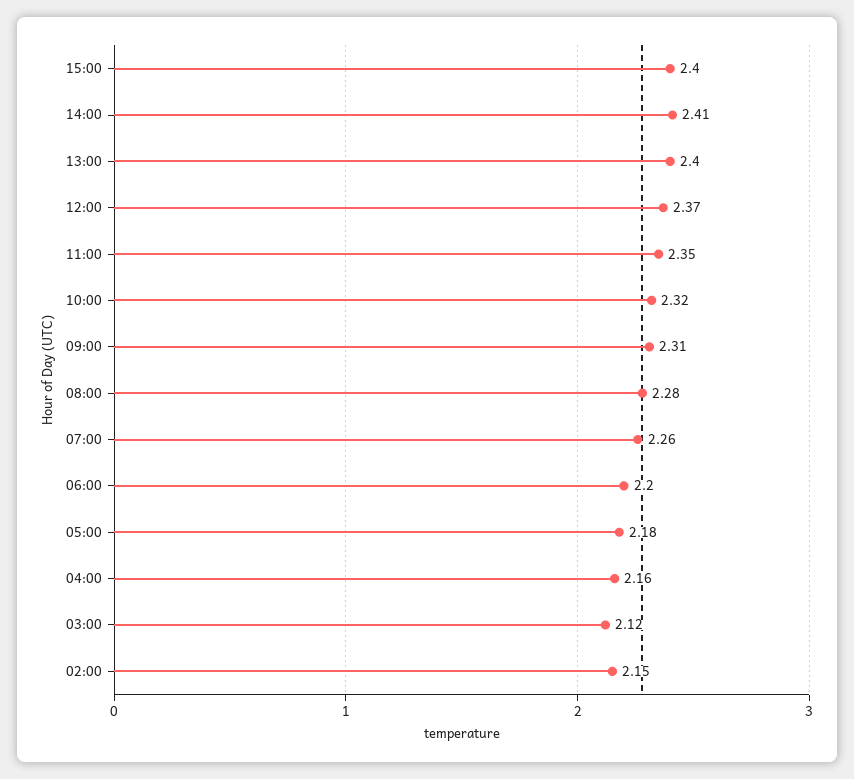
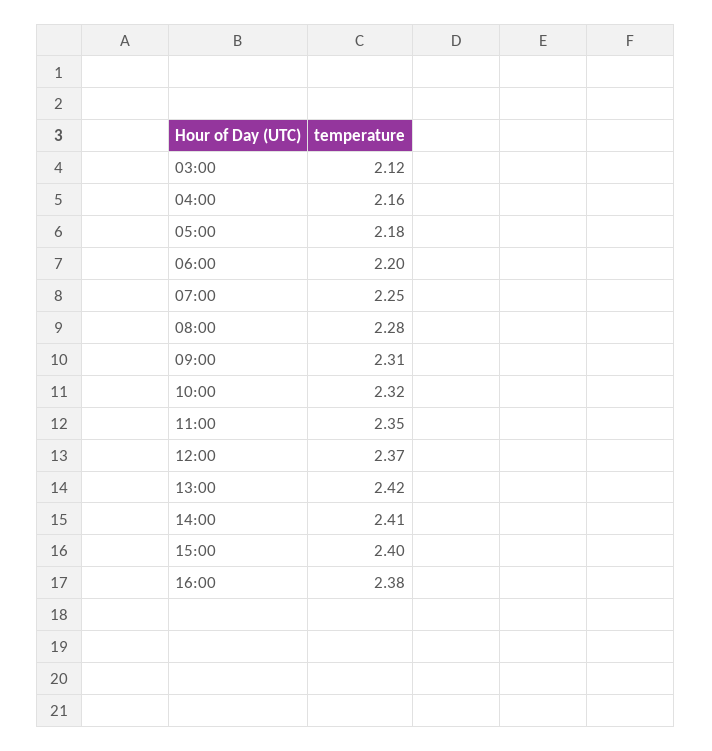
13:00: 2.4 -> 2.42
07:00: 2.26 -> 2.25
02:00: 2.15 -> none
16:00: none -> 2.38

